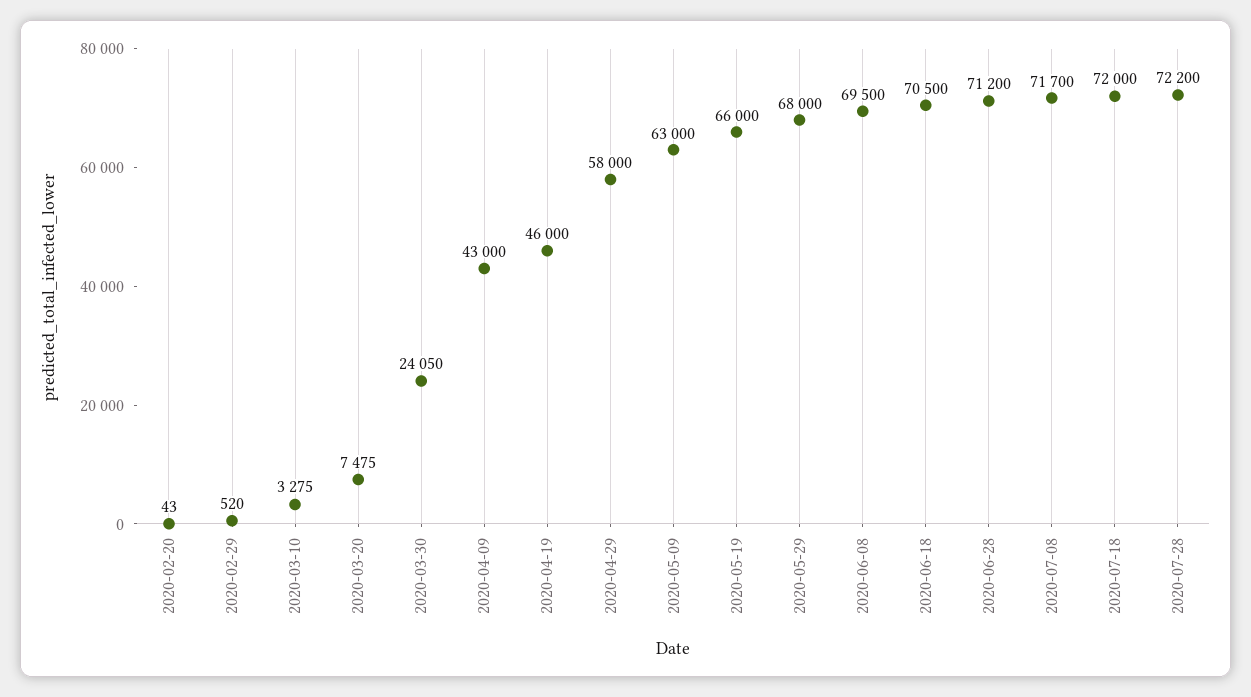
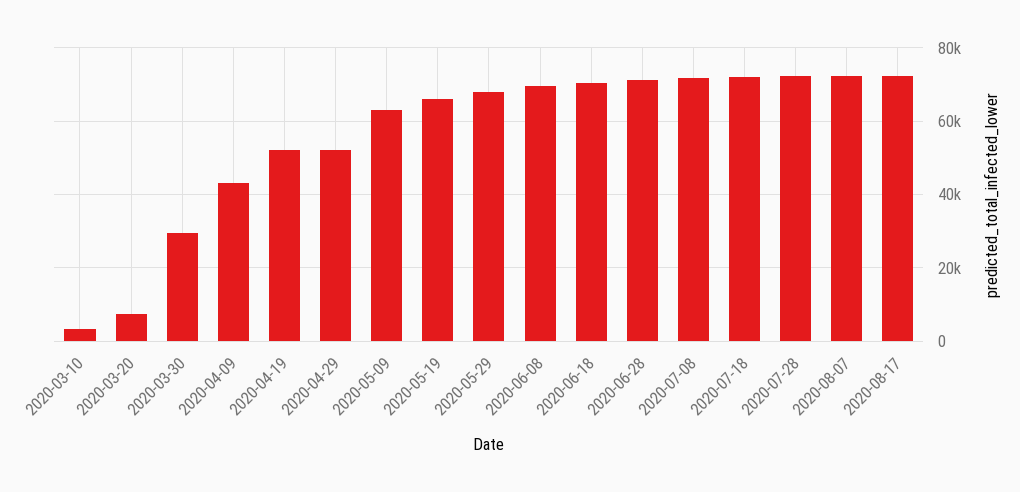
2020-02-20: 43 -> none
2020-02-29: 520 -> none
2020-03-30: 24050 -> 30000
2020-04-19: 46000 -> 52000
2020-04-29: 58000 -> 52000
2020-08-07: none -> 72000
2020-08-17: none -> 72000

